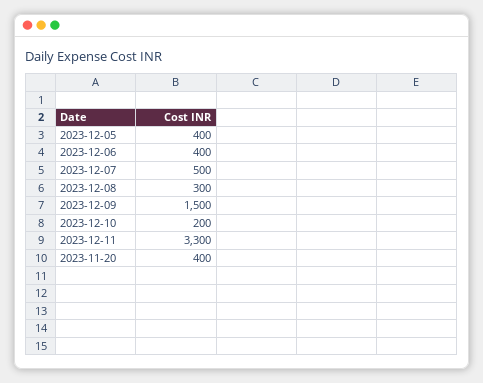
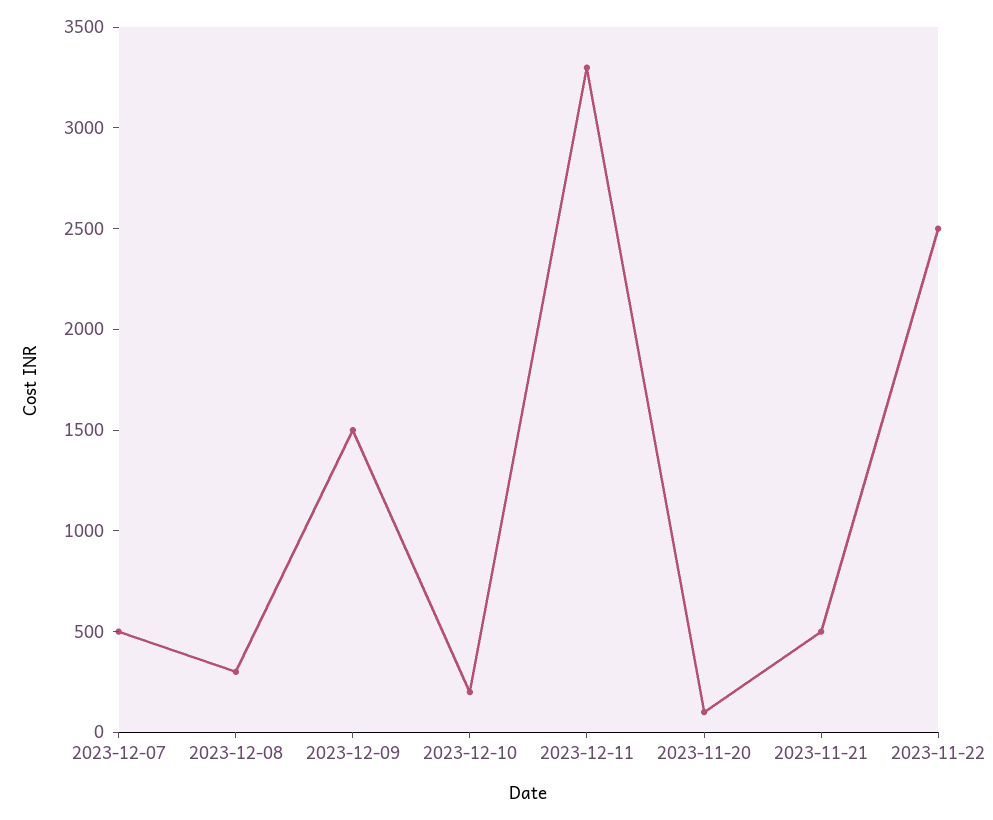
2023-12-05: 400 -> none
2023-12-06: 400 -> none
2023-11-20: 400 -> 100
2023-11-21: none -> 500
2023-11-22: none -> 2500

